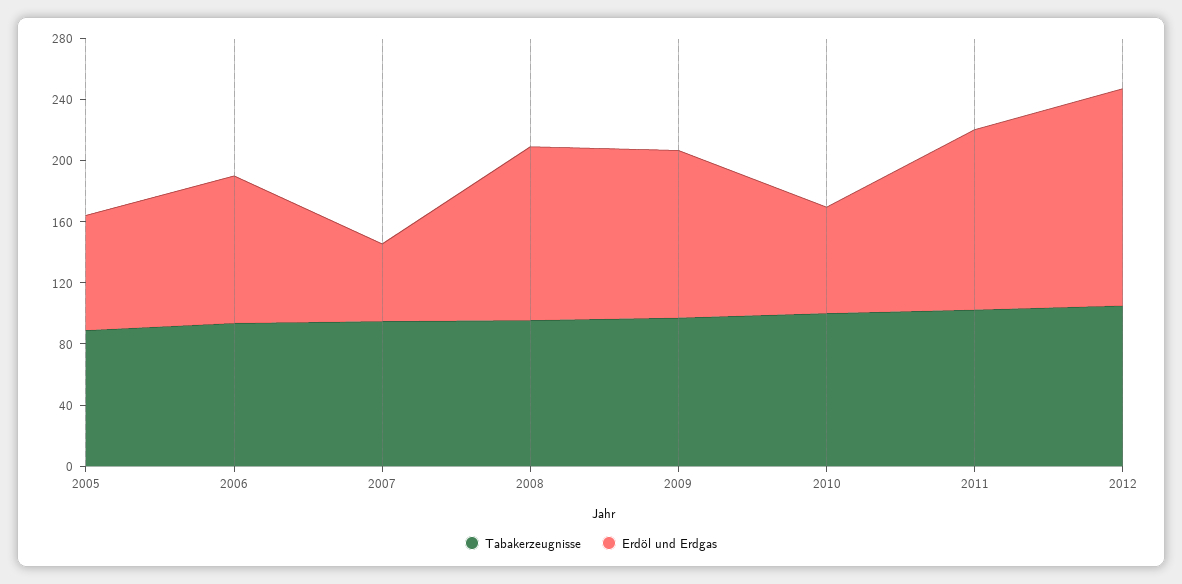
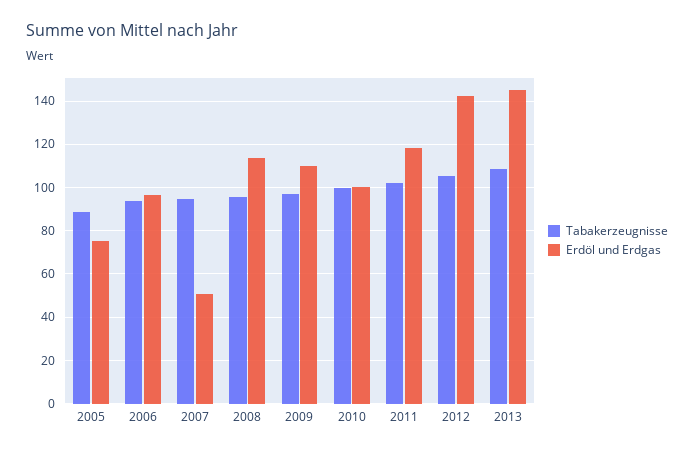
Erdöl und Erdgas, 2010: 70 -> 100
Tabakerzeugnisse, 2013: none -> 110
Erdöl und Erdgas, 2013: none -> 145

